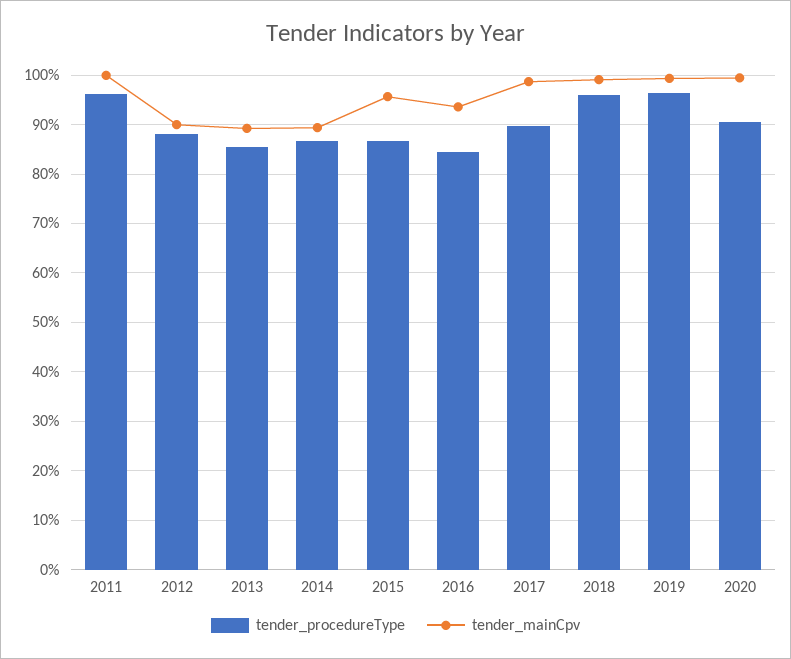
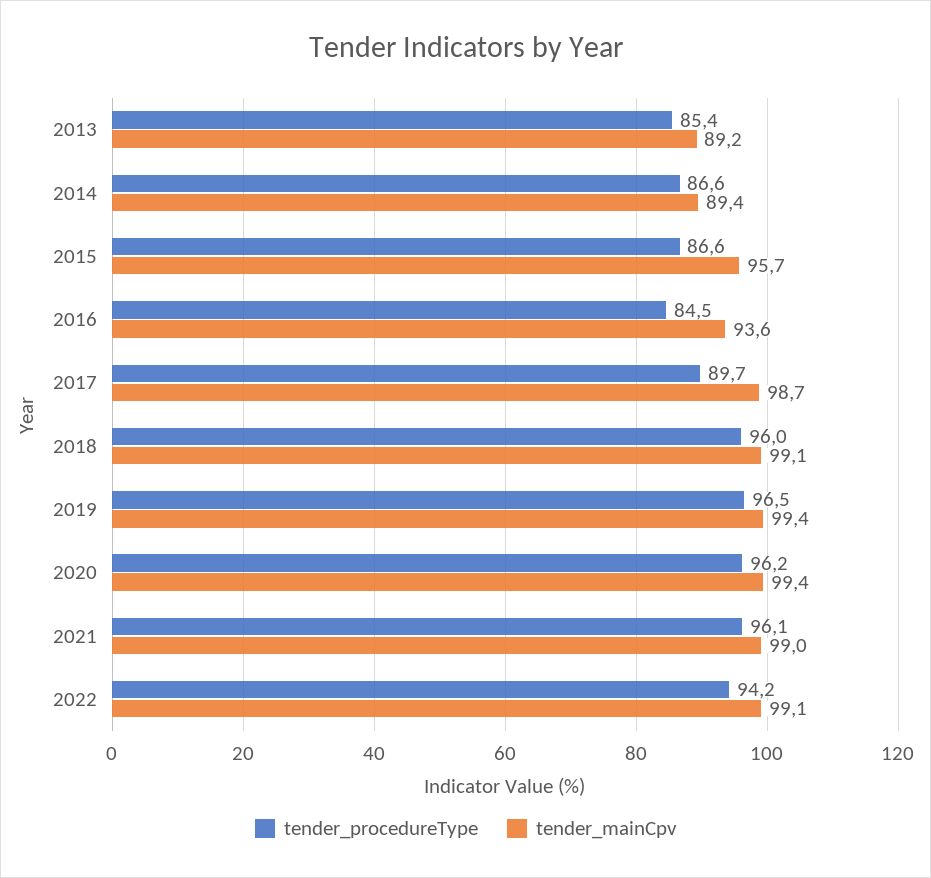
tender_procedureType, 2011: 96 -> none
tender_mainCpv, 2011: 100 -> none
tender_procedureType, 2012: 88 -> none
tender_mainCpv, 2012: 90 -> none
tender_procedureType, 2020: 90 -> 96.2
tender_procedureType, 2021: none -> 96.1
tender_mainCpv, 2021: none -> 99
tender_procedureType, 2022: none -> 94.2
tender_mainCpv, 2022: none -> 99.1

